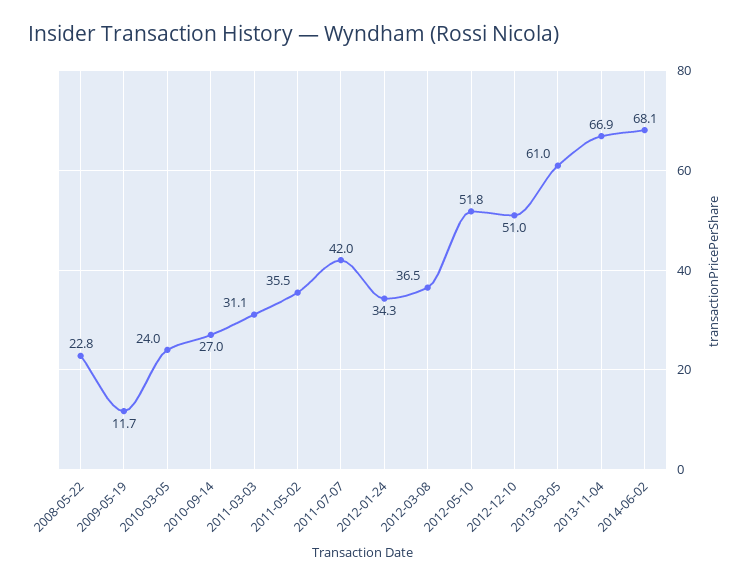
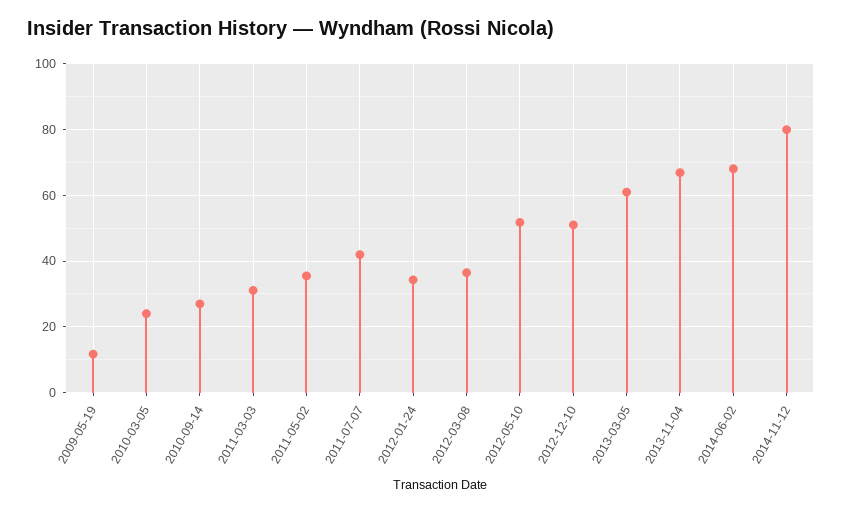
2008-05-22: 22.8 -> none
2014-11-12: none -> 80

